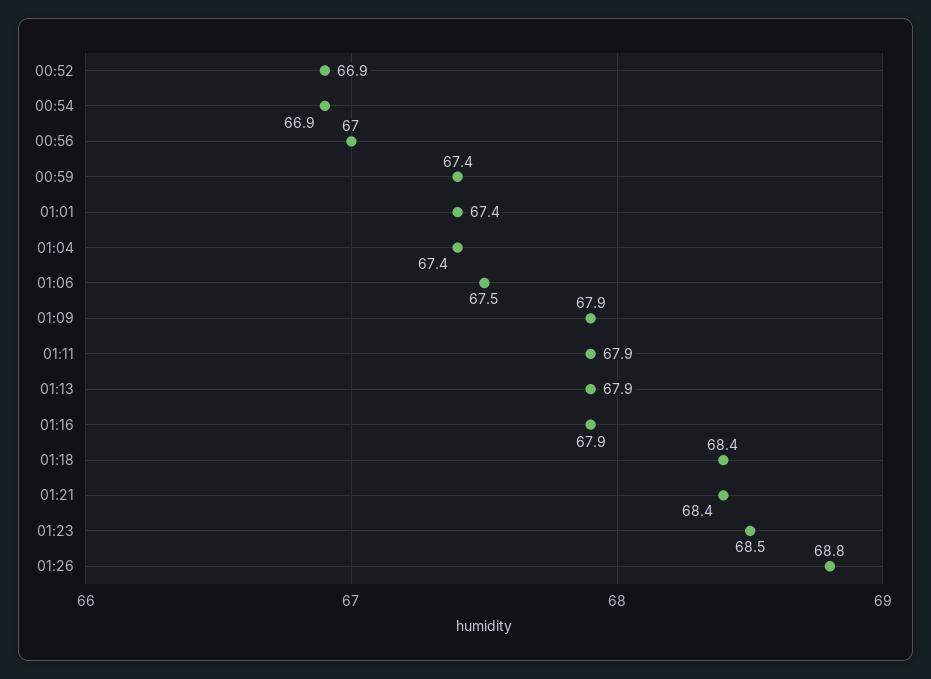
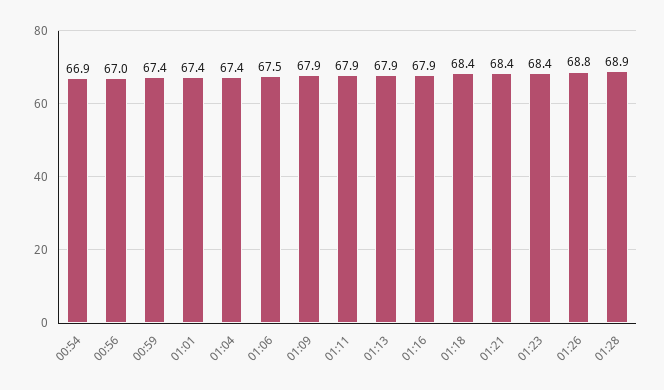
00:52: 66.9 -> none
01:23: 68.5 -> 68.4
01:28: none -> 68.9

